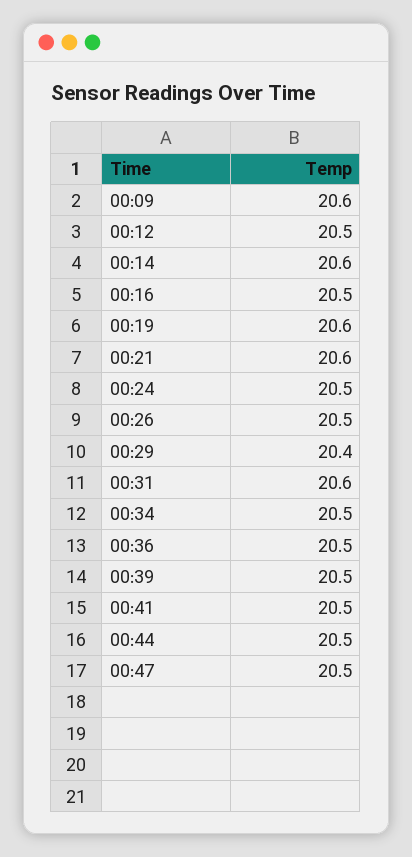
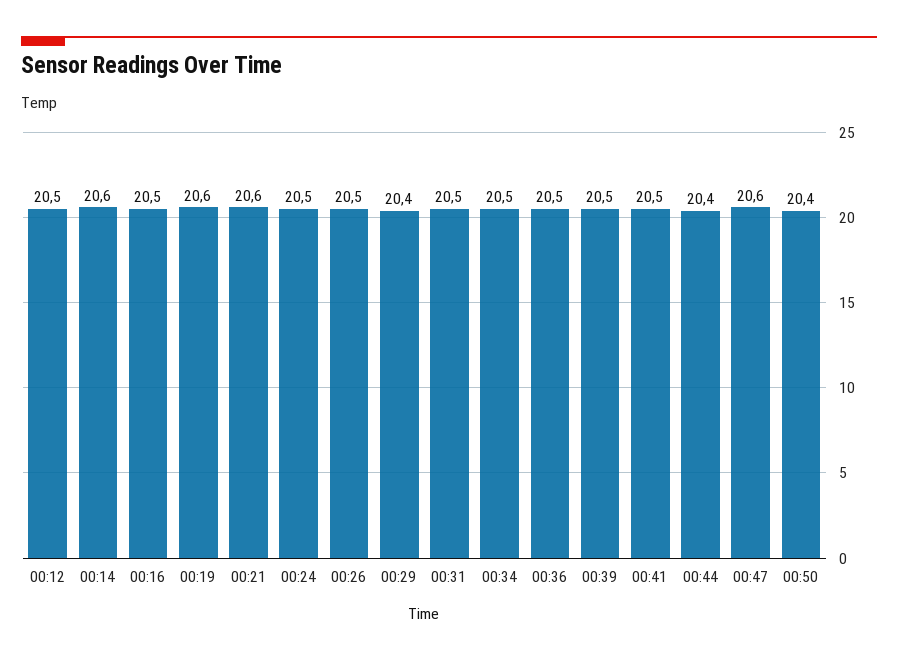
00:09: 20.6 -> none
00:31: 20.6 -> 20.5
00:44: 20.5 -> 20.4
00:47: 20.5 -> 20.6
00:50: none -> 20.4

